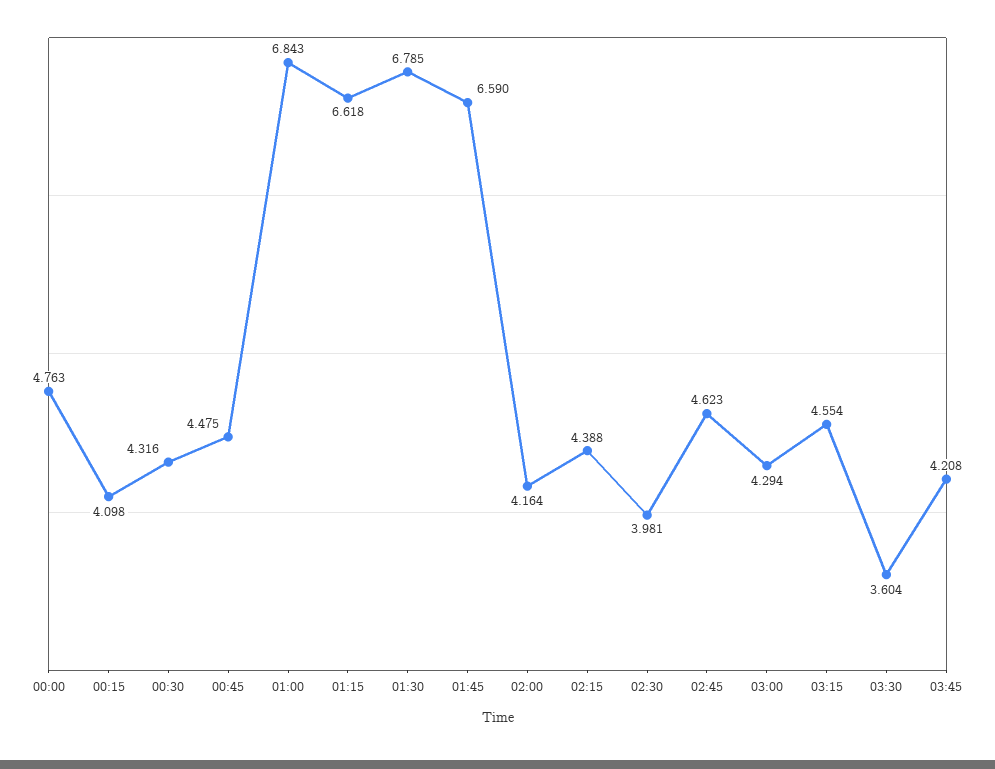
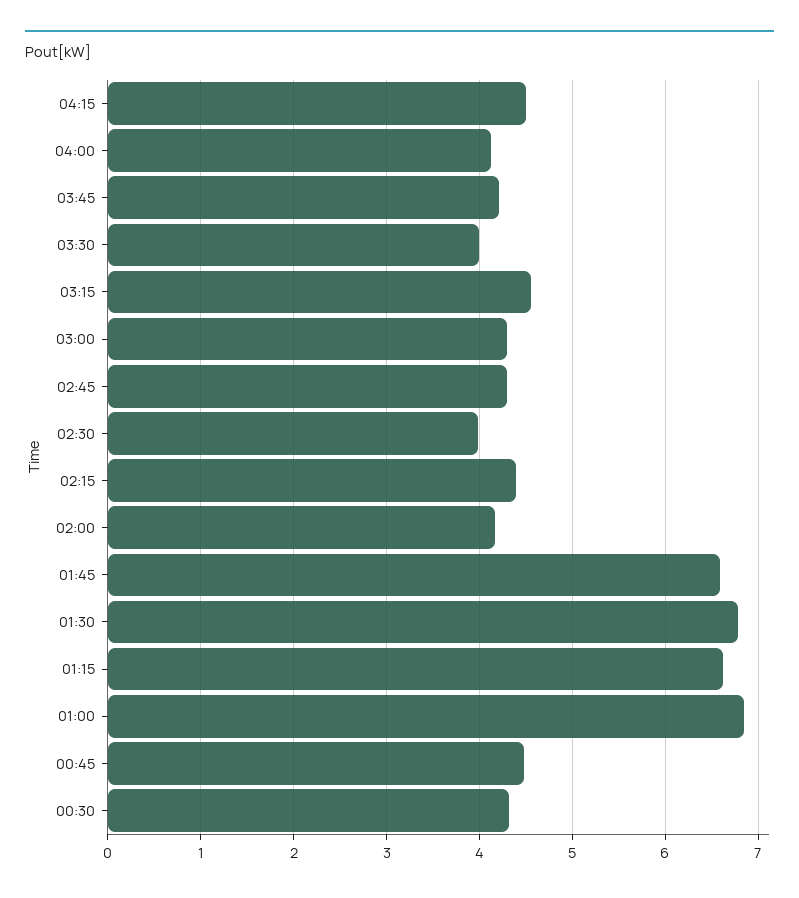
00:00: 4.763 -> none
00:15: 4.098 -> none
02:45: 4.623 -> 4.3
03:30: 3.604 -> 4
04:15: none -> 4.5
04:00: none -> 4.1

